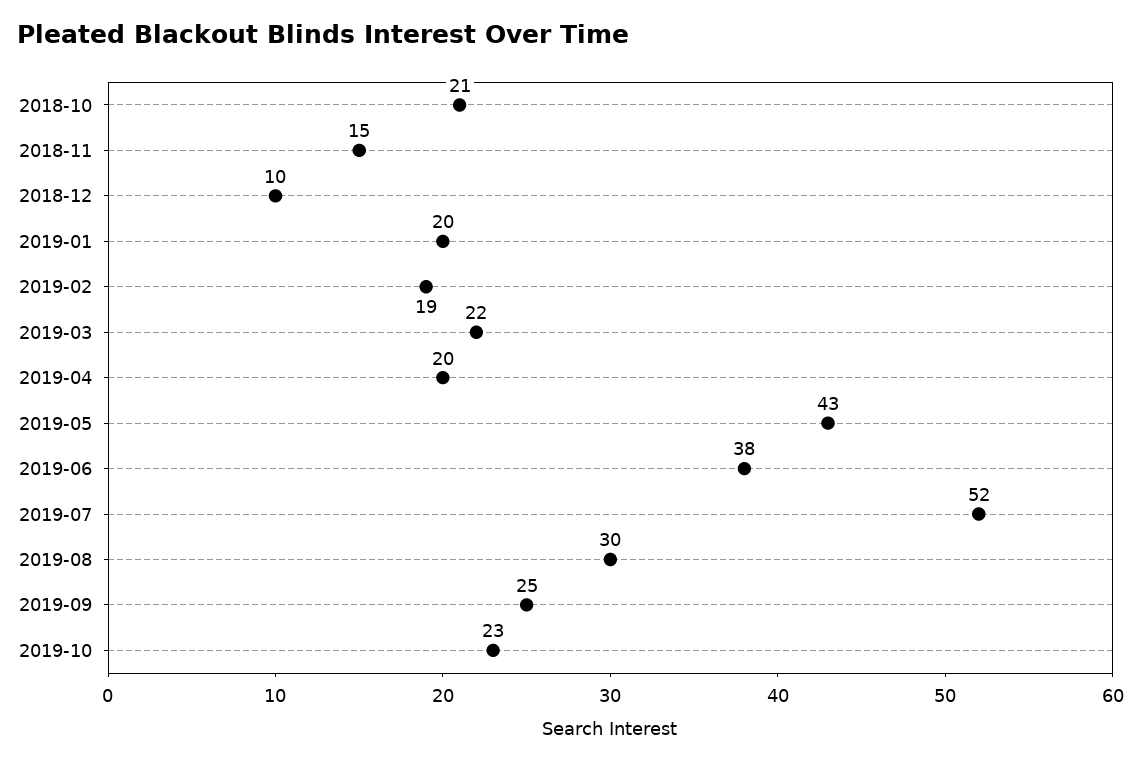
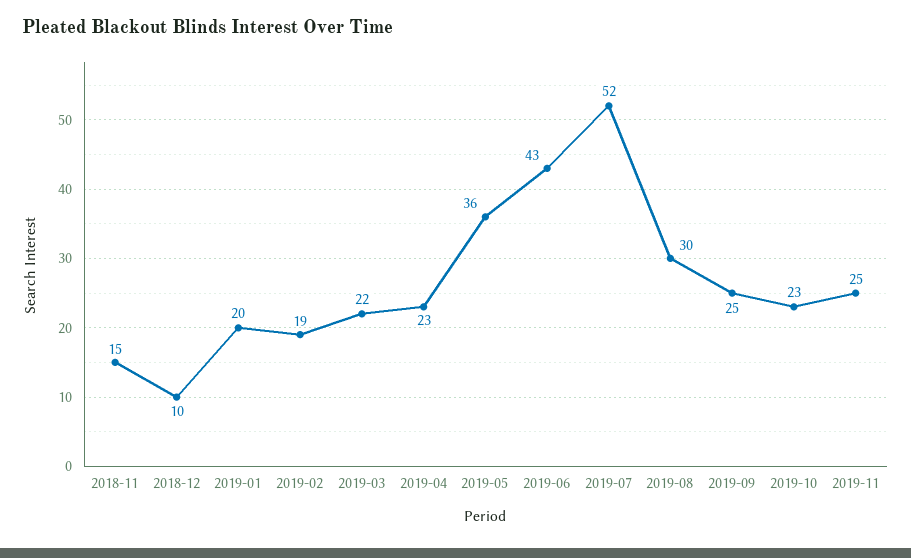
2018-10: 21 -> none
2019-04: 20 -> 23
2019-05: 43 -> 36
2019-06: 38 -> 43
2019-11: none -> 25

